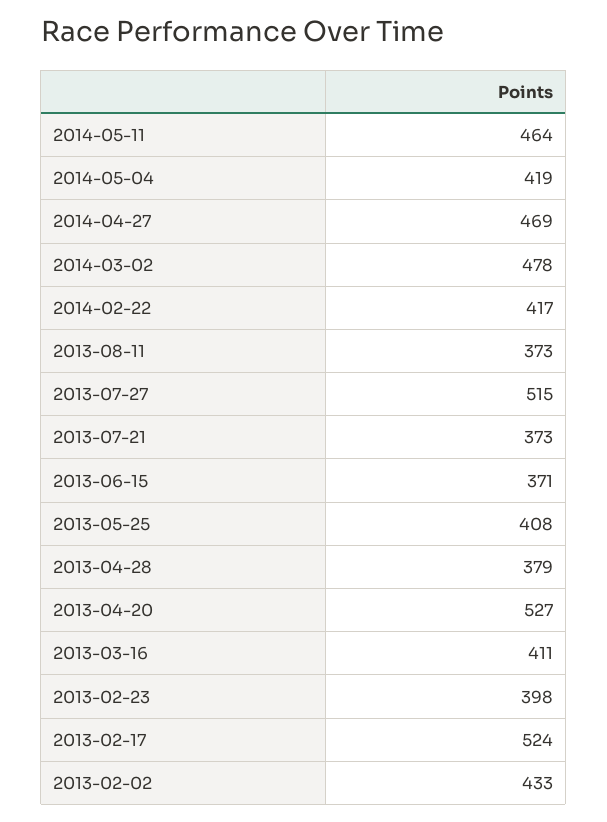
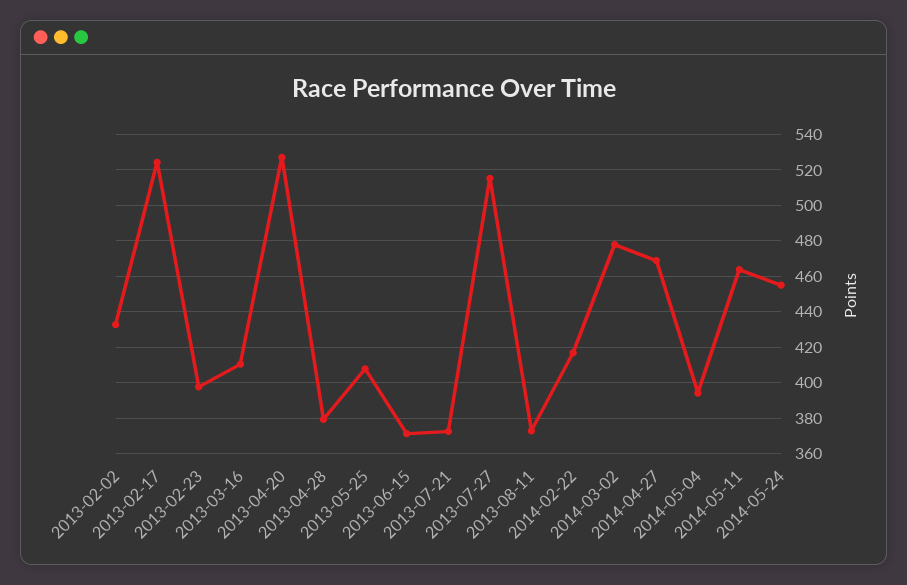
2014-05-04: 419 -> 395
2014-05-24: none -> 455

